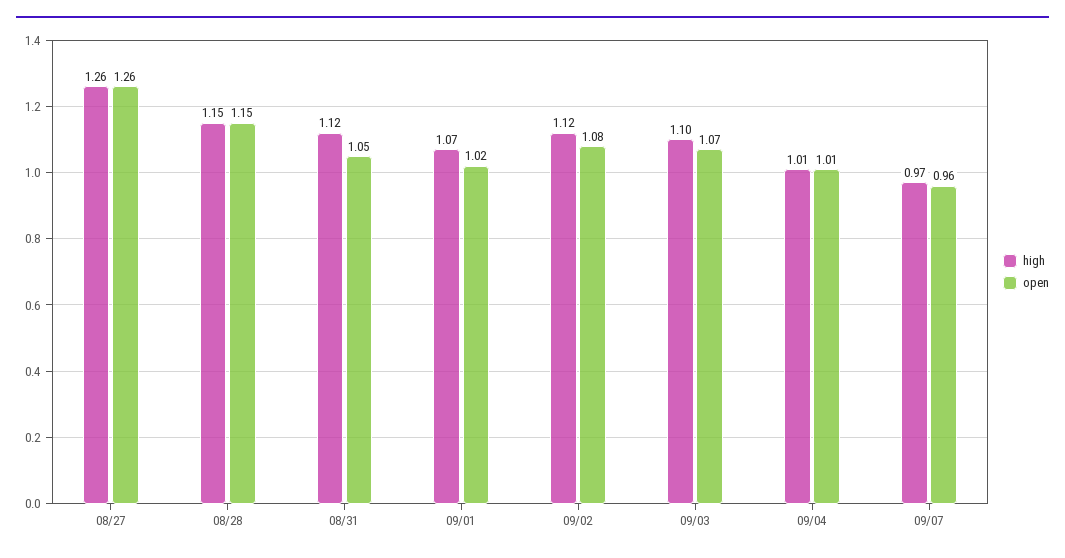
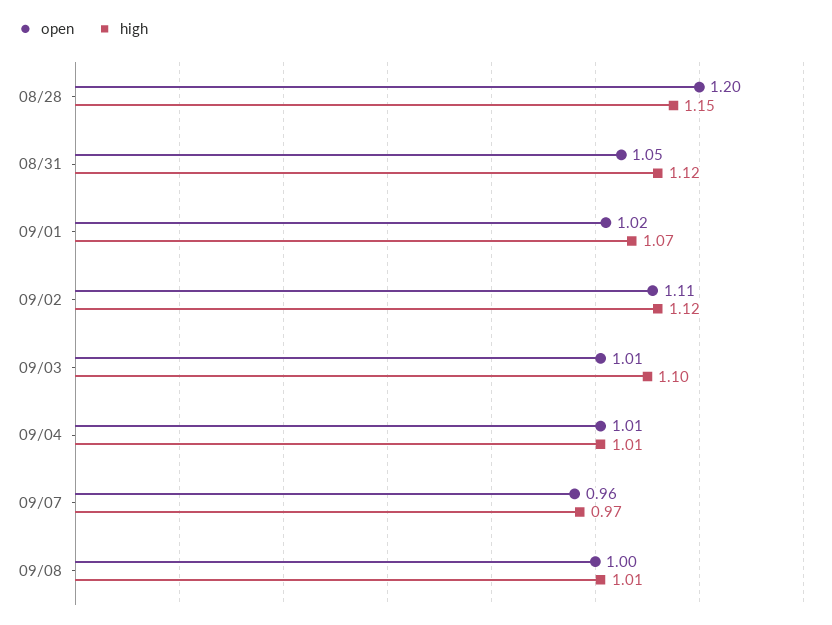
high, 08/27: 1.26 -> none
open, 08/27: 1.26 -> none
open, 08/28: 1.15 -> 1.2
open, 09/02: 1.08 -> 1.11
open, 09/03: 1.07 -> 1.01
open, 09/08: none -> 1
high, 09/08: none -> 1.01

